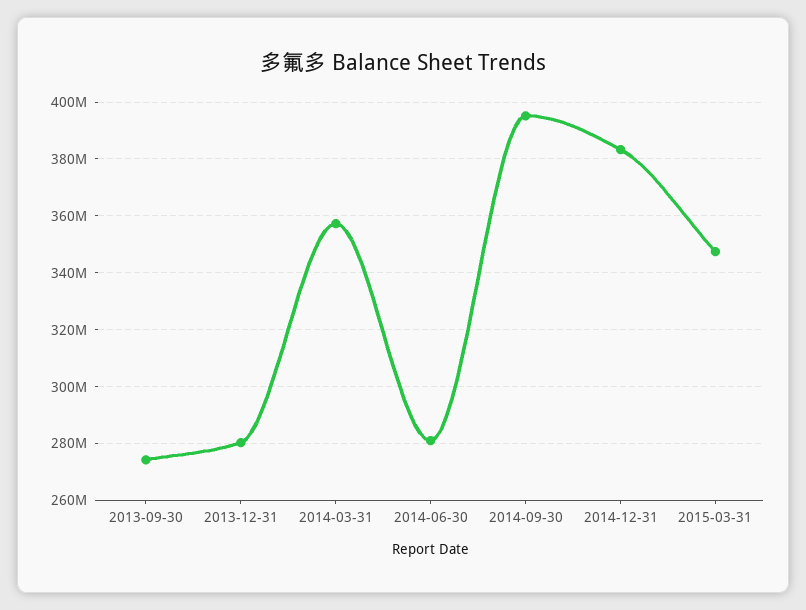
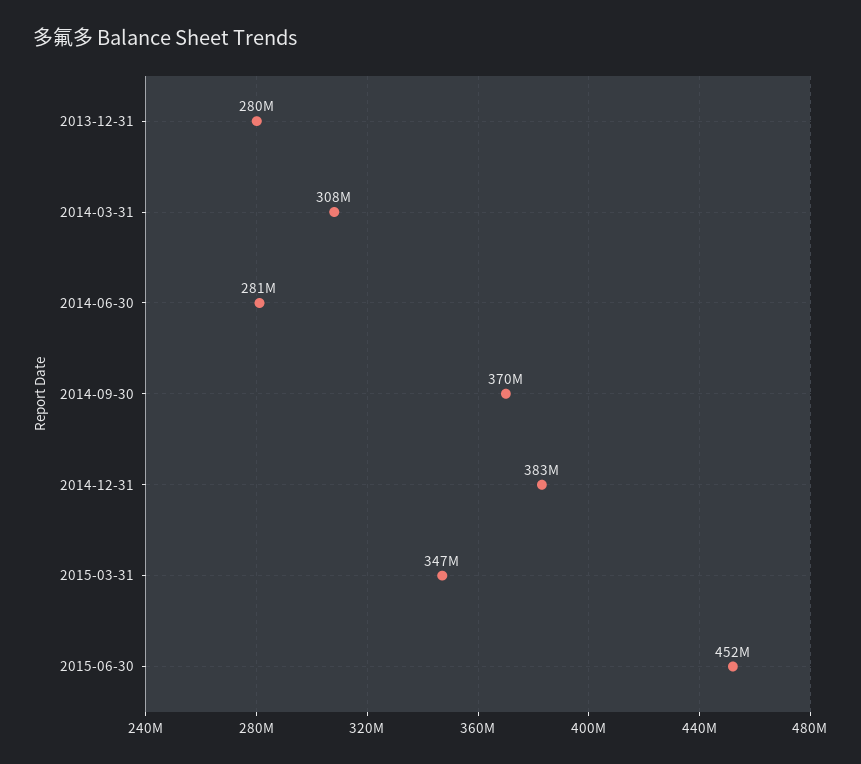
2013-09-30: 275000000 -> none
2014-03-31: 357500000 -> 308000000
2014-09-30: 395000000 -> 370000000
2015-06-30: none -> 452000000

